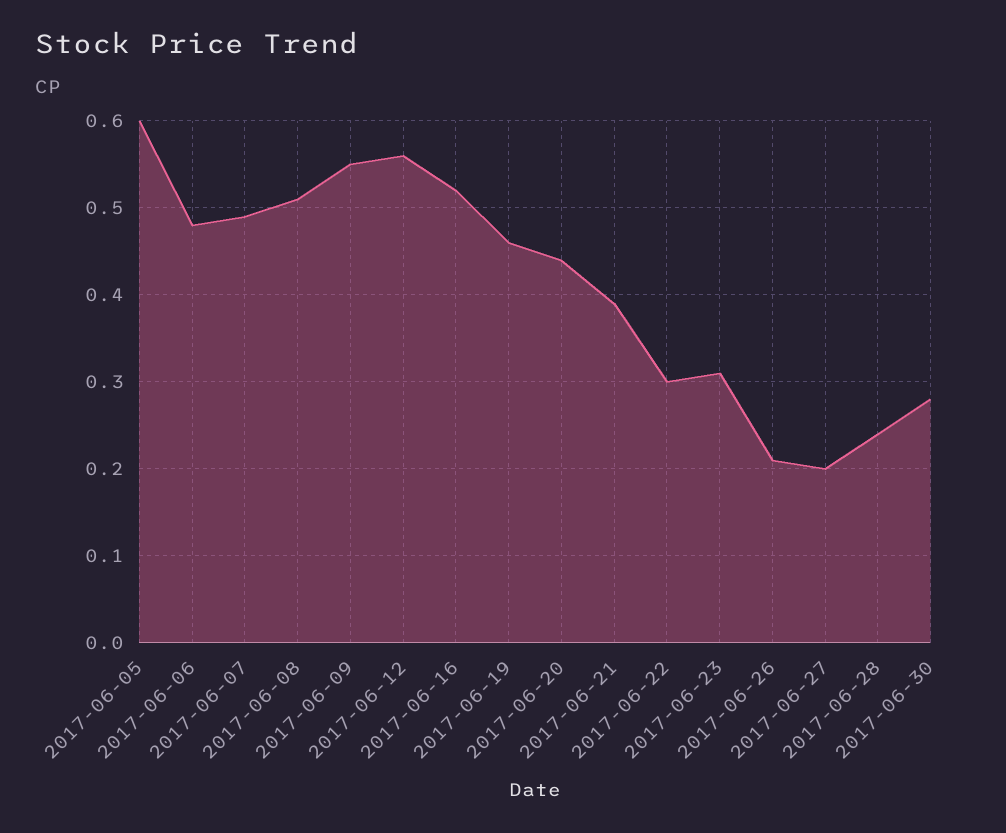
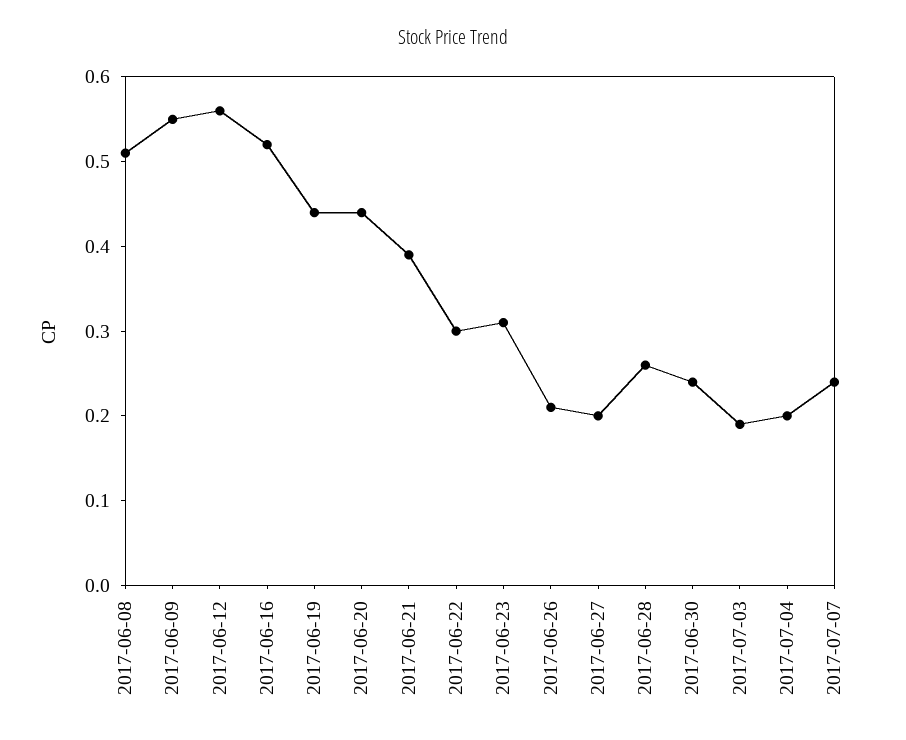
2017-06-05: 0.6 -> none
2017-06-06: 0.48 -> none
2017-06-07: 0.49 -> none
2017-06-19: 0.46 -> 0.44
2017-06-28: 0.24 -> 0.26
2017-06-30: 0.28 -> 0.24
2017-07-03: none -> 0.19
2017-07-04: none -> 0.2
2017-07-07: none -> 0.24

